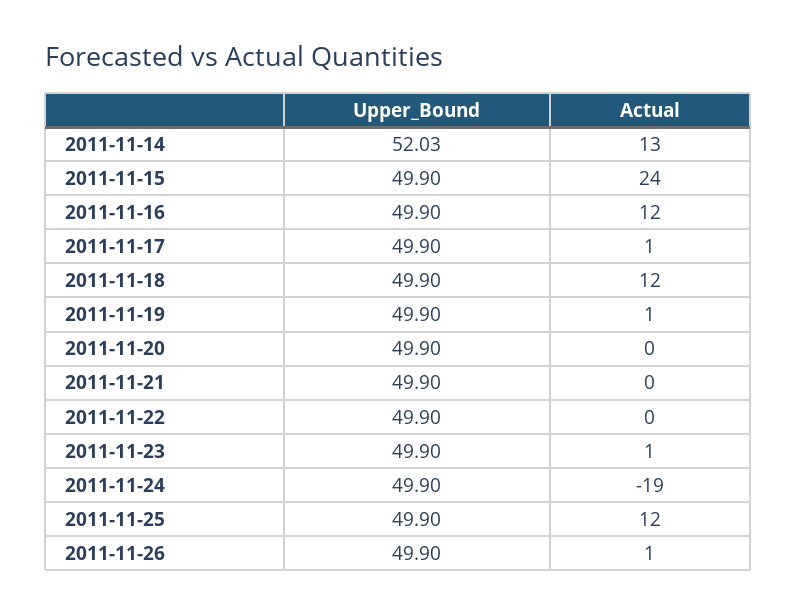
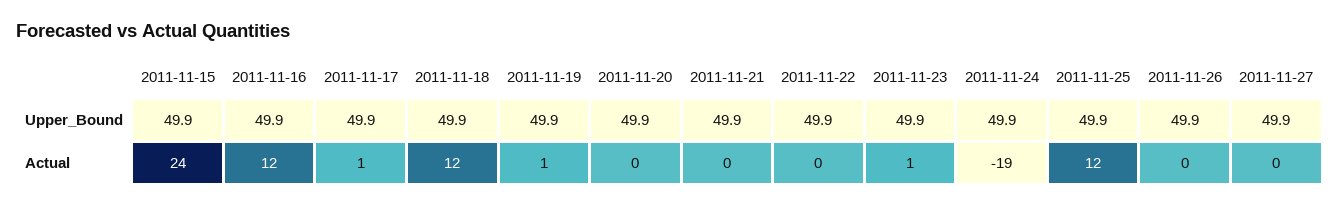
Upper_Bound, 2011-11-14: 52.03 -> none
Actual, 2011-11-14: 13 -> none
Actual, 2011-11-26: 1 -> 0
Upper_Bound, 2011-11-27: none -> 49.9
Actual, 2011-11-27: none -> 0

